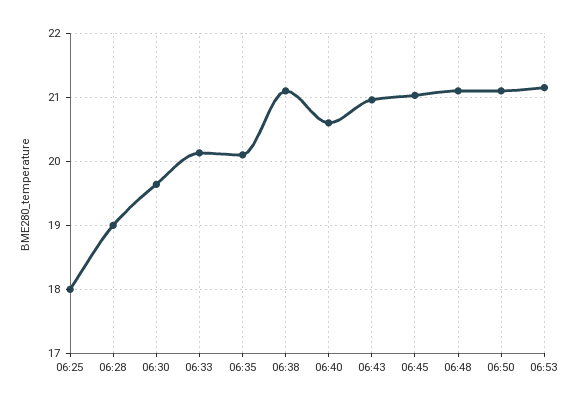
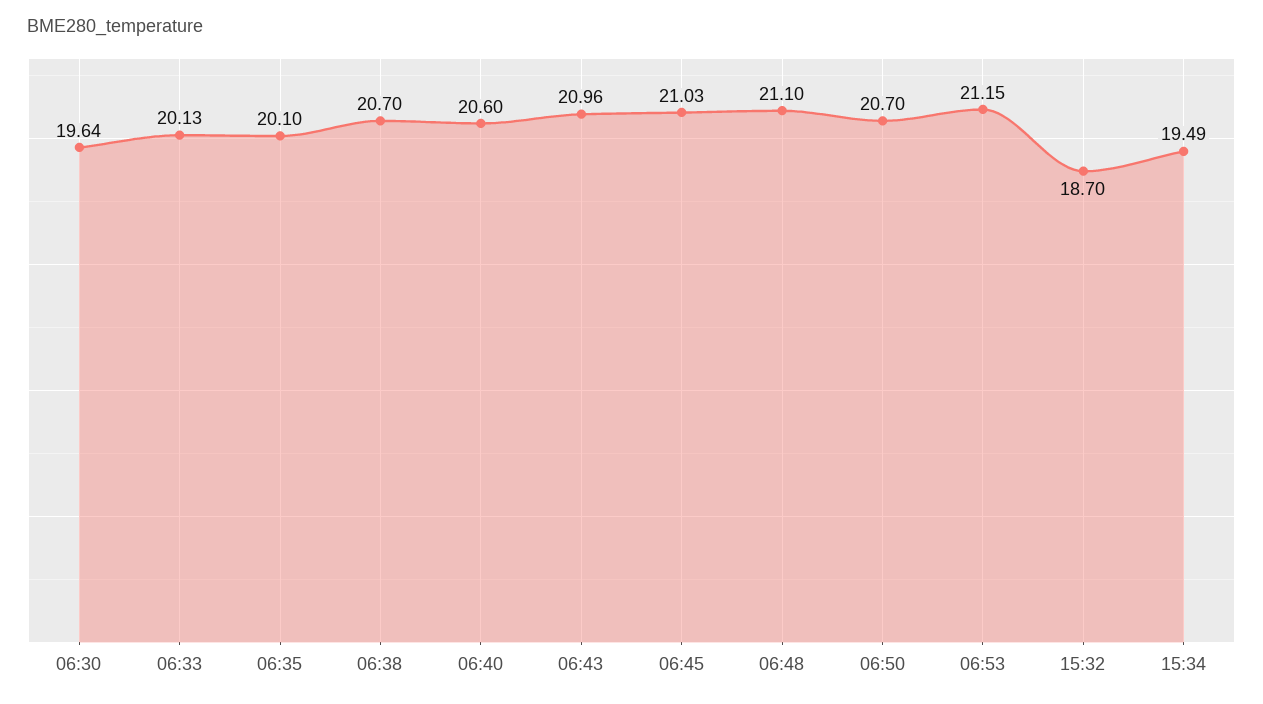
06:25: 18 -> none
06:28: 19 -> none
06:38: 21.1 -> 20.7
06:50: 21.1 -> 20.7
15:32: none -> 18.7
15:34: none -> 19.49

